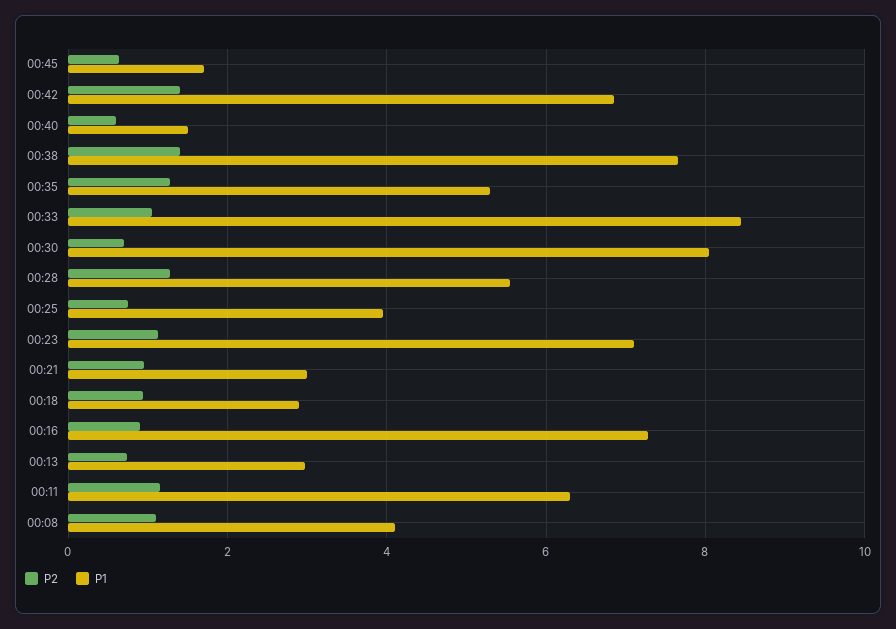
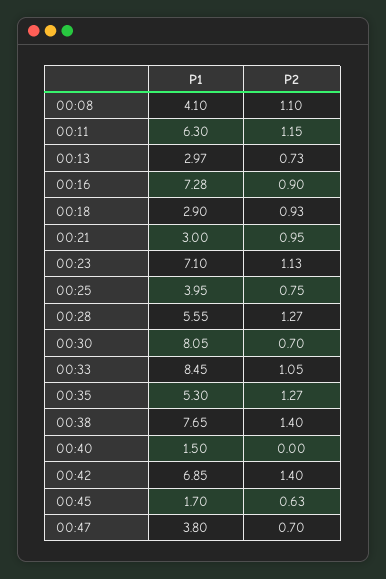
P2, 00:40: 0.6 -> 0
P1, 00:47: none -> 3.8
P2, 00:47: none -> 0.7

